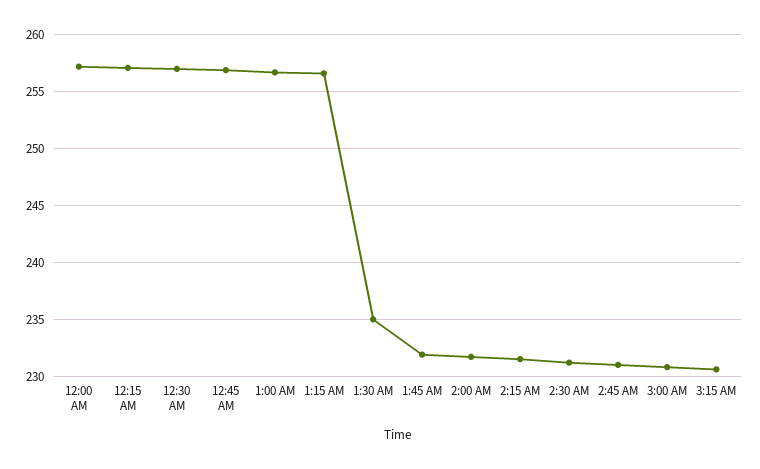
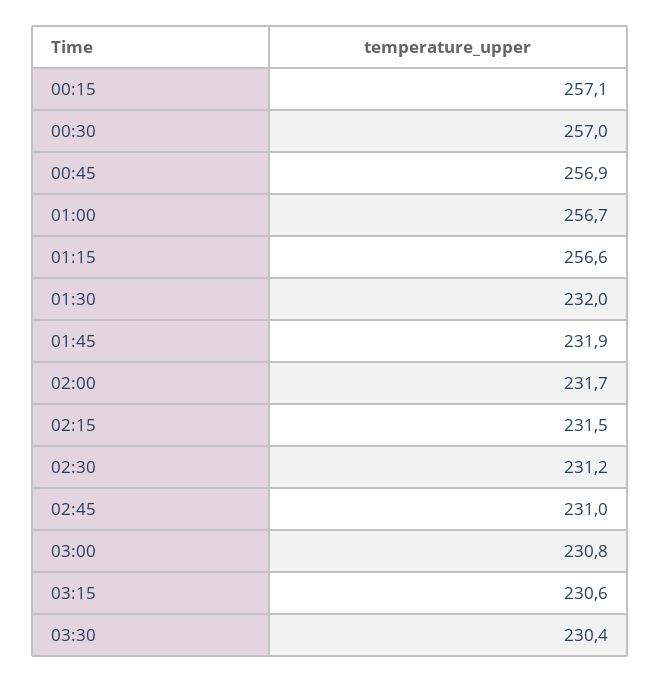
12:00 AM: 257 -> none
1:30 AM: 235 -> 232
03:30: none -> 230.4

